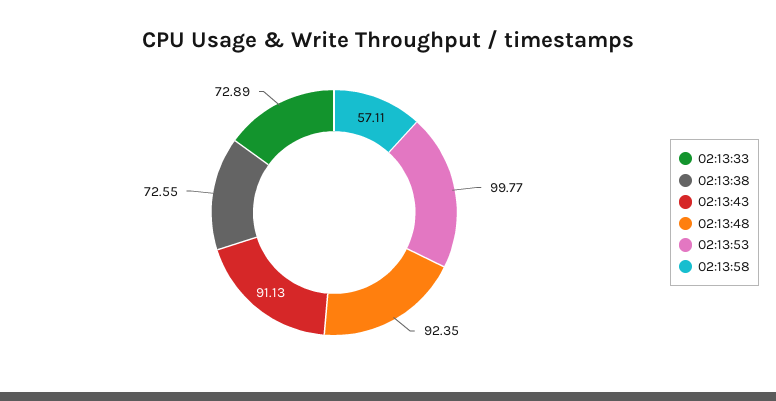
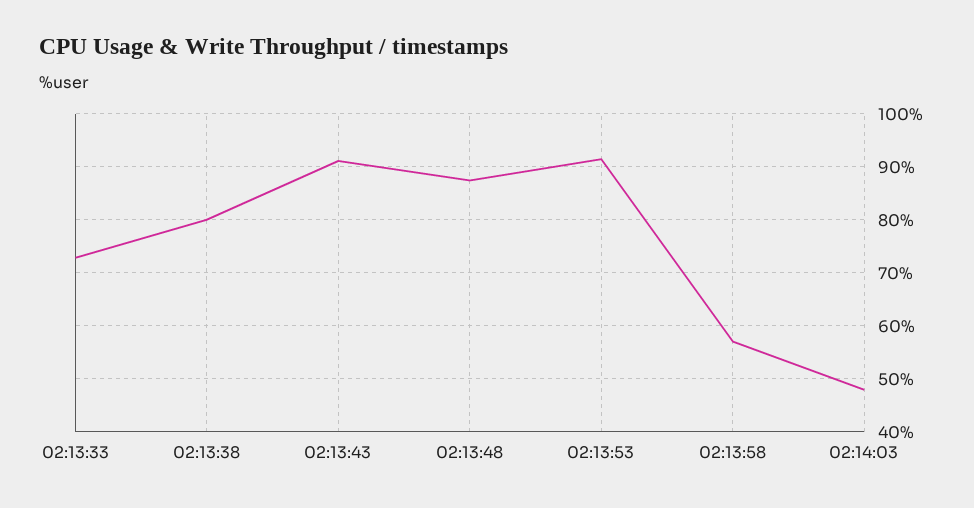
02:13:38: 72.55 -> 80
02:13:48: 92.35 -> 88
02:13:53: 99.77 -> 92
02:14:03: none -> 48

